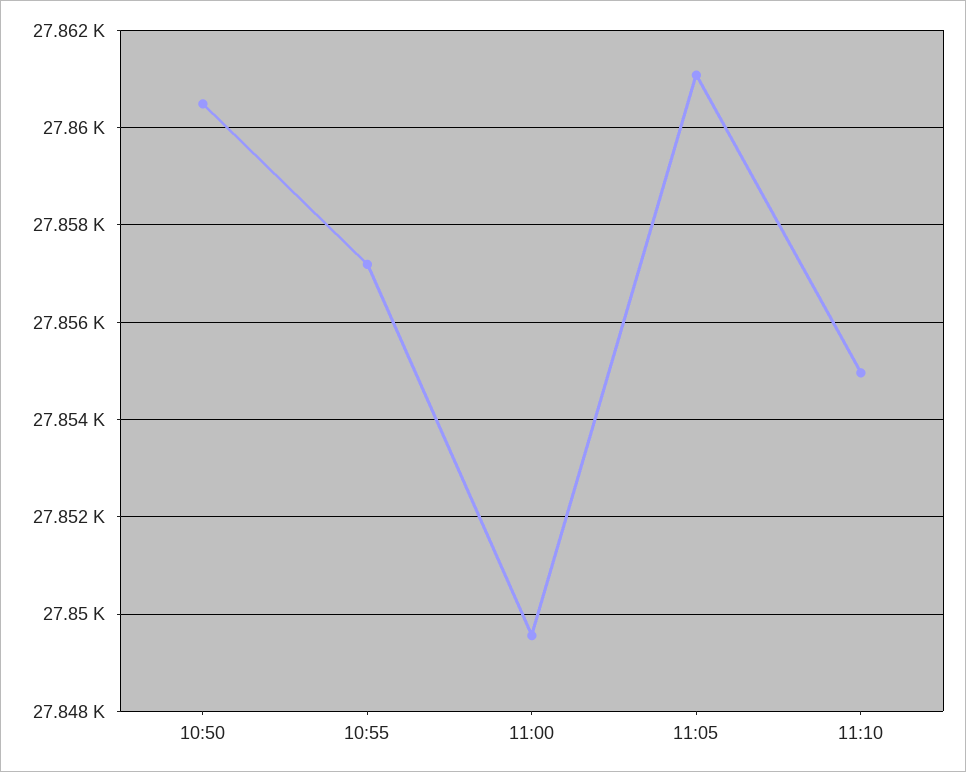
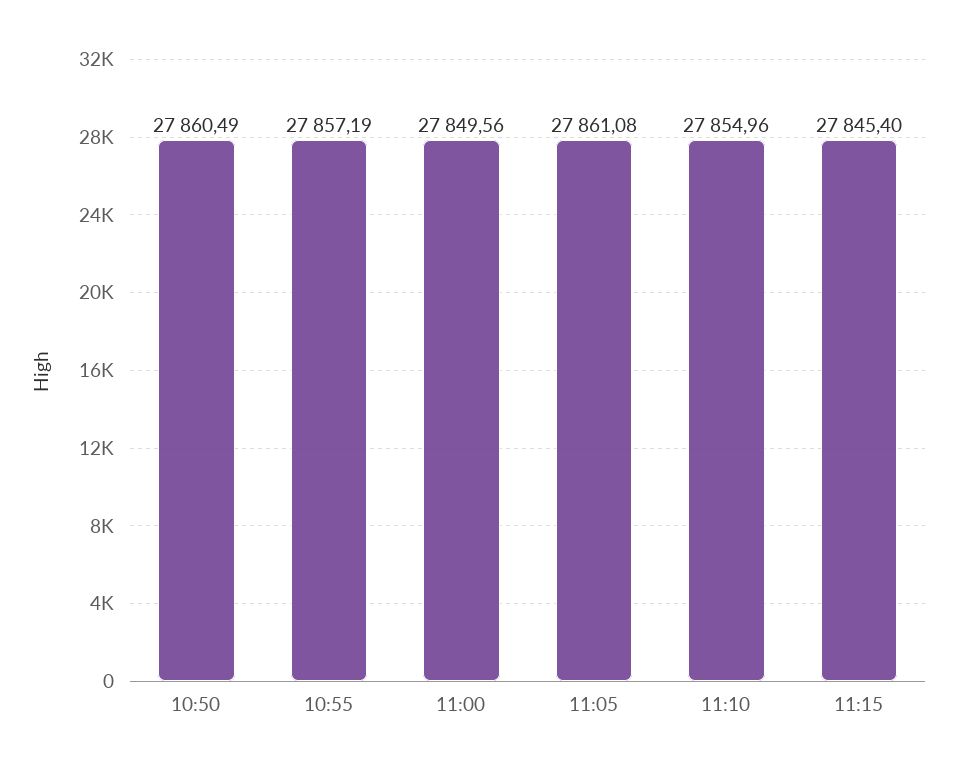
11:15: none -> 27845.4

